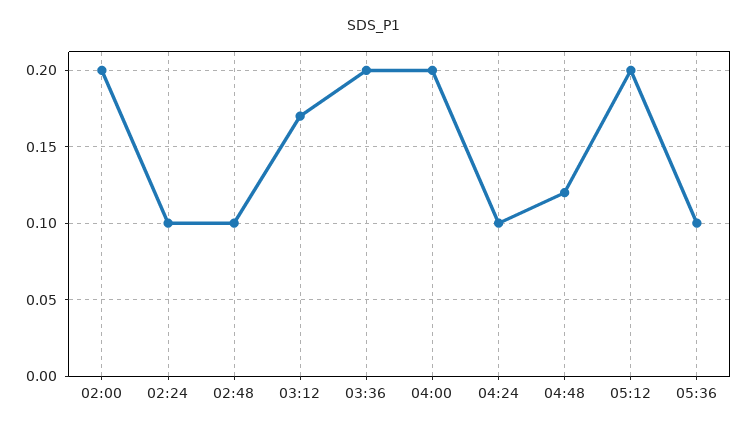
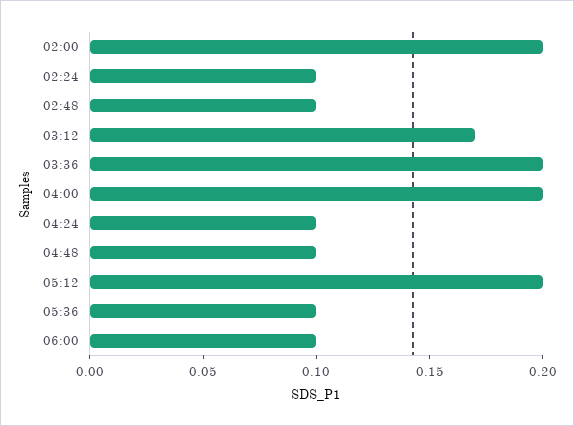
04:48: 0.12 -> 0.1
06:00: none -> 0.1

